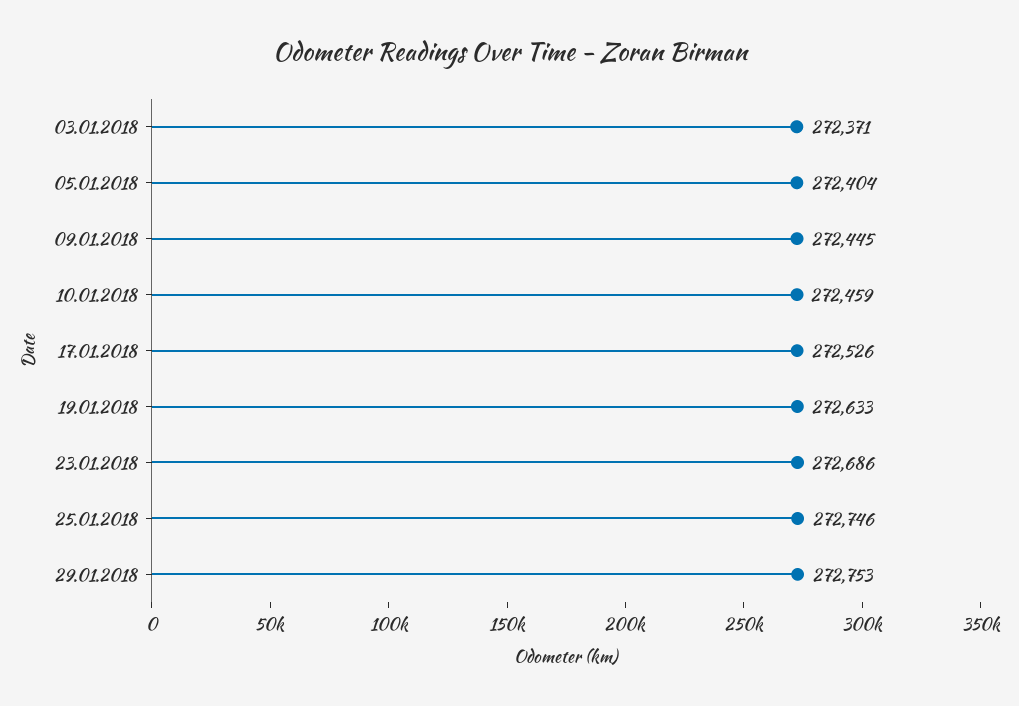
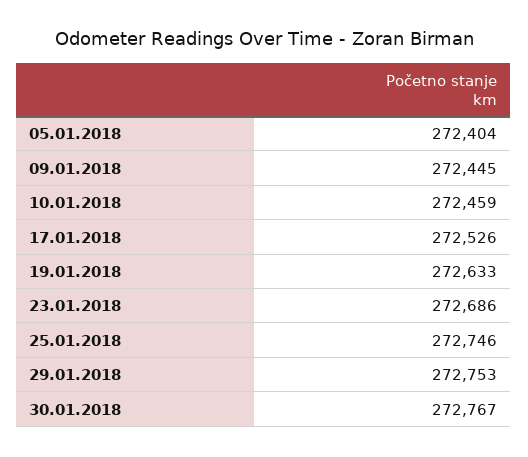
03.01.2018: 272371 -> none
30.01.2018: none -> 272767

